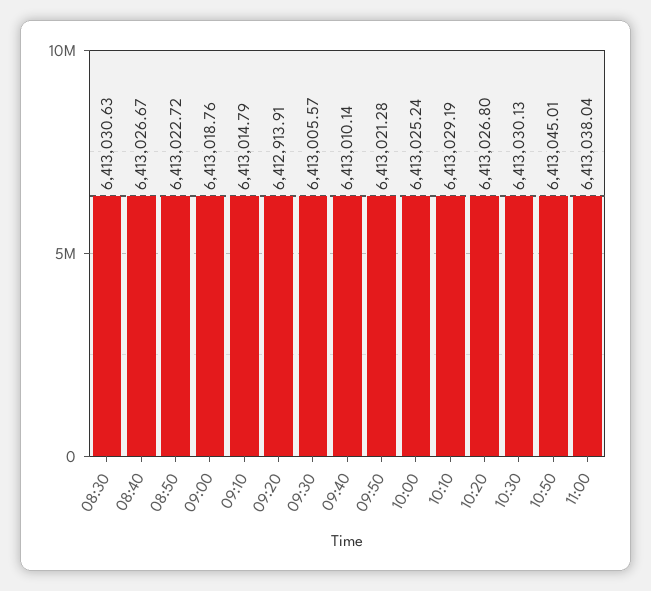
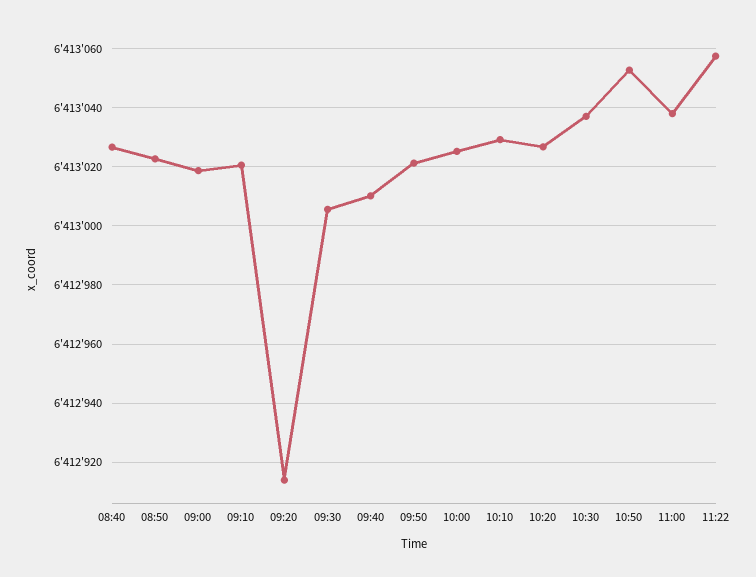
08:30: 6413030.63 -> none
09:10: 6413014.79 -> 6413020
10:30: 6413030.13 -> 6413037.5
10:50: 6413045.01 -> 6413052.5
11:22: none -> 6413057.5

